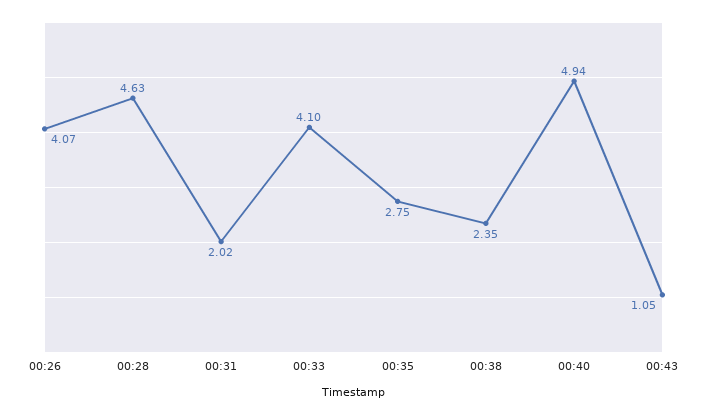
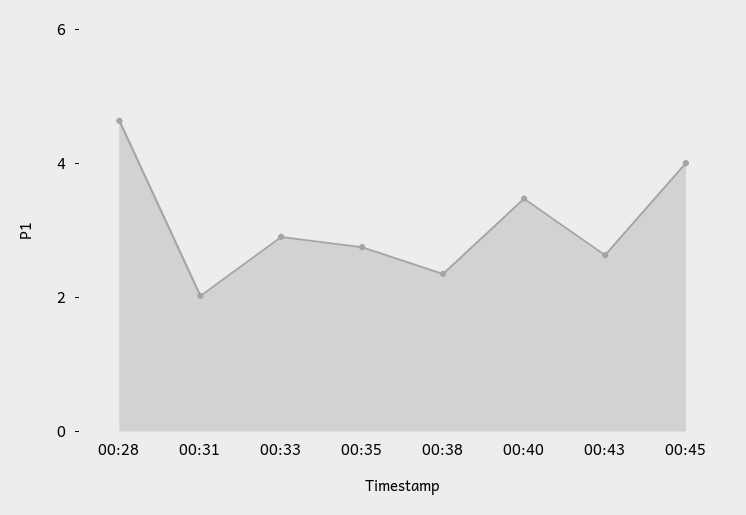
00:26: 4.07 -> none
00:33: 4.1 -> 3
00:40: 4.94 -> 3.5
00:43: 1.05 -> 2.5
00:45: none -> 4

